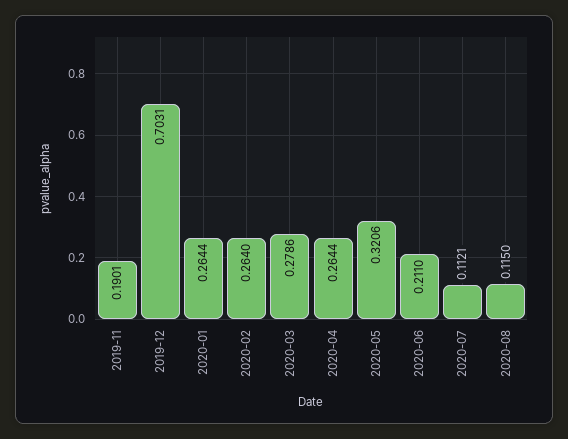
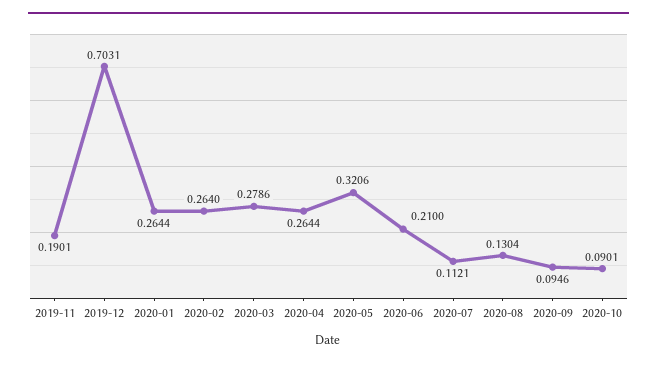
2020-06: 0.211 -> 0.21
2020-08: 0.115 -> 0.1304
2020-09: none -> 0.0946
2020-10: none -> 0.0901

